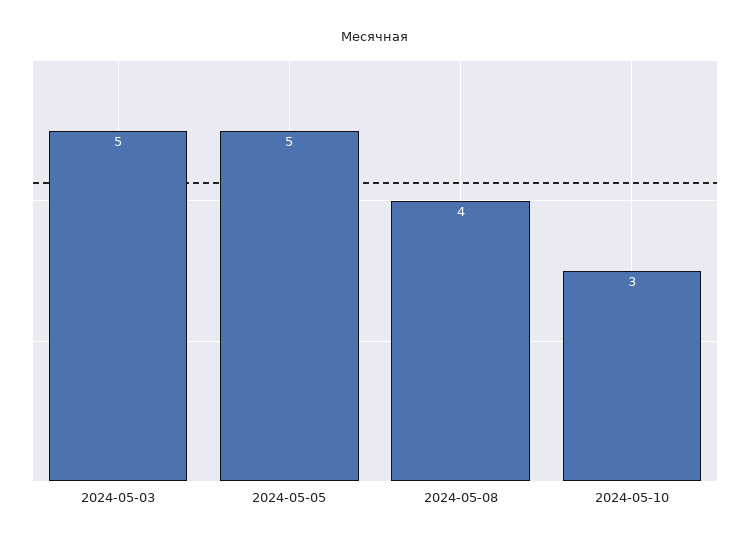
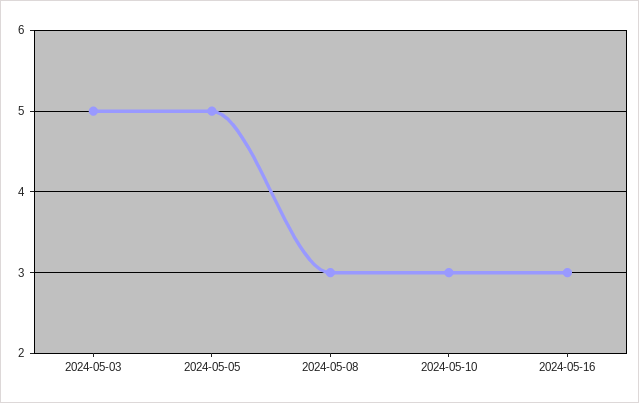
2024-05-08: 4 -> 3
2024-05-16: none -> 3

